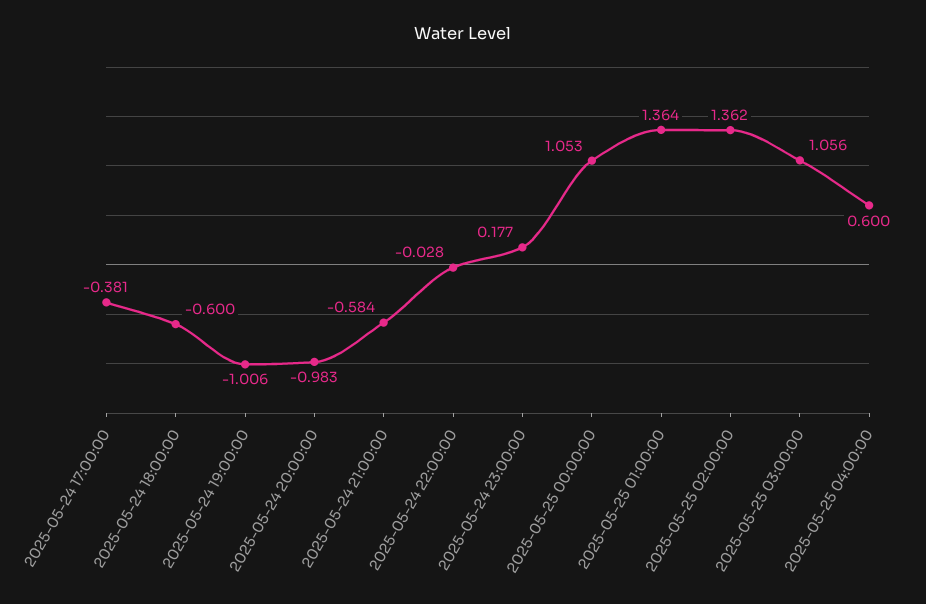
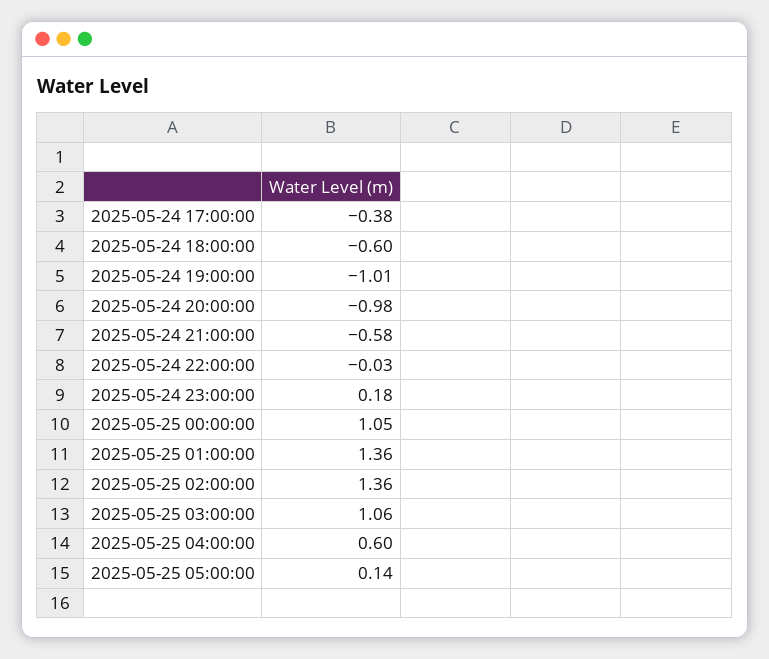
2025-05-25 05:00:00: none -> 0.14

